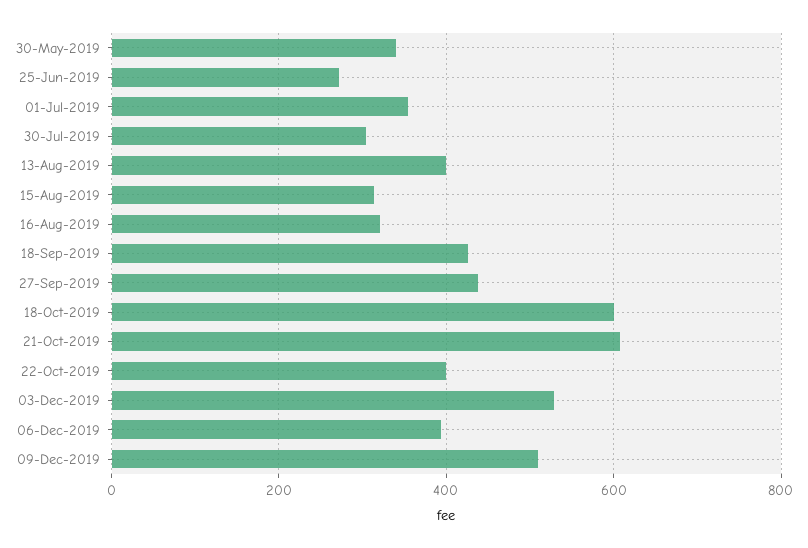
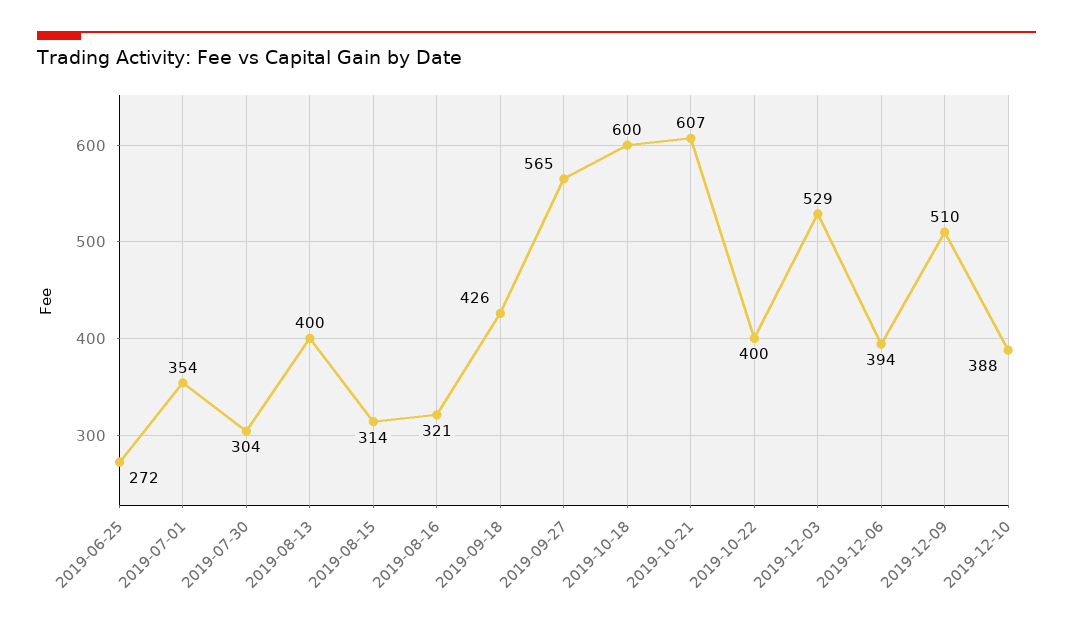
30-May-2019: 340 -> none
27-Sep-2019: 440 -> 565
2019-12-10: none -> 388

